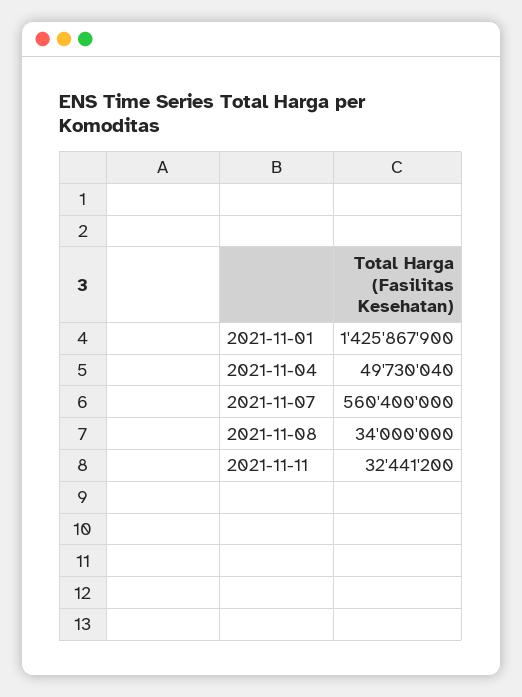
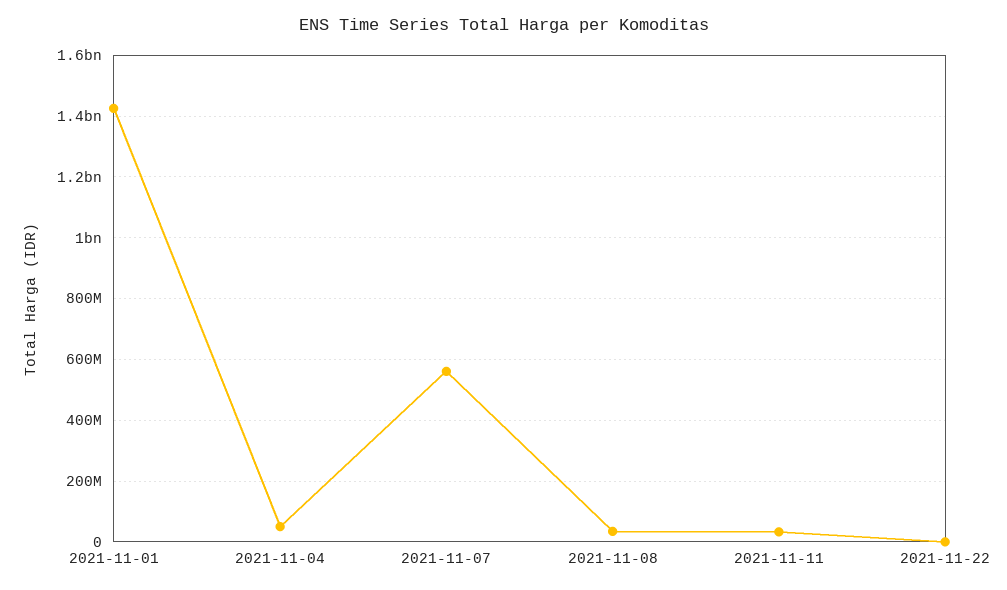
2021-11-22: none -> 0

